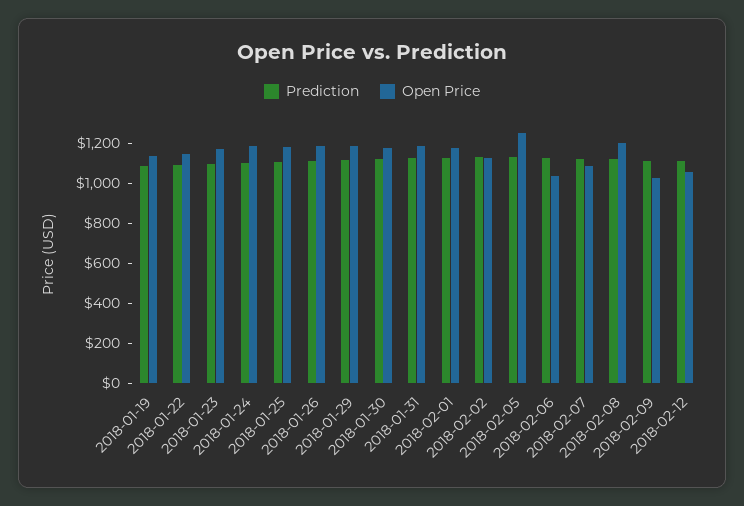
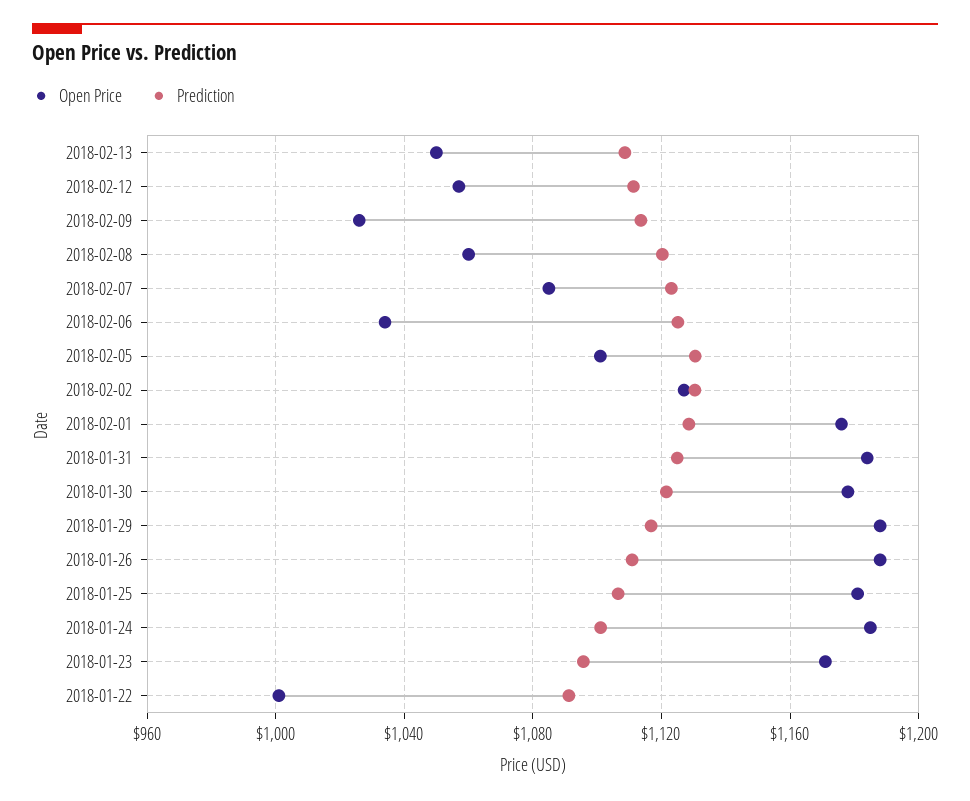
Prediction, 2018-01-19: 1100 -> none
Open Price, 2018-01-19: 1150 -> none
Open Price, 2018-01-22: 1150 -> 1000
Open Price, 2018-02-05: 1250 -> 1100
Open Price, 2018-02-08: 1200 -> 1060
Open Price, 2018-02-13: none -> 1050
Prediction, 2018-02-13: none -> 1110

